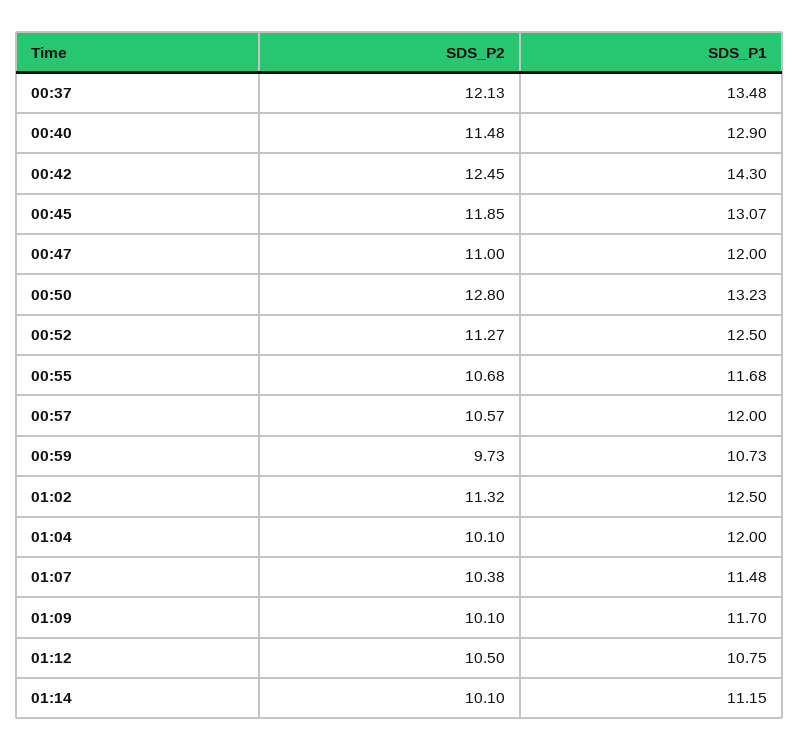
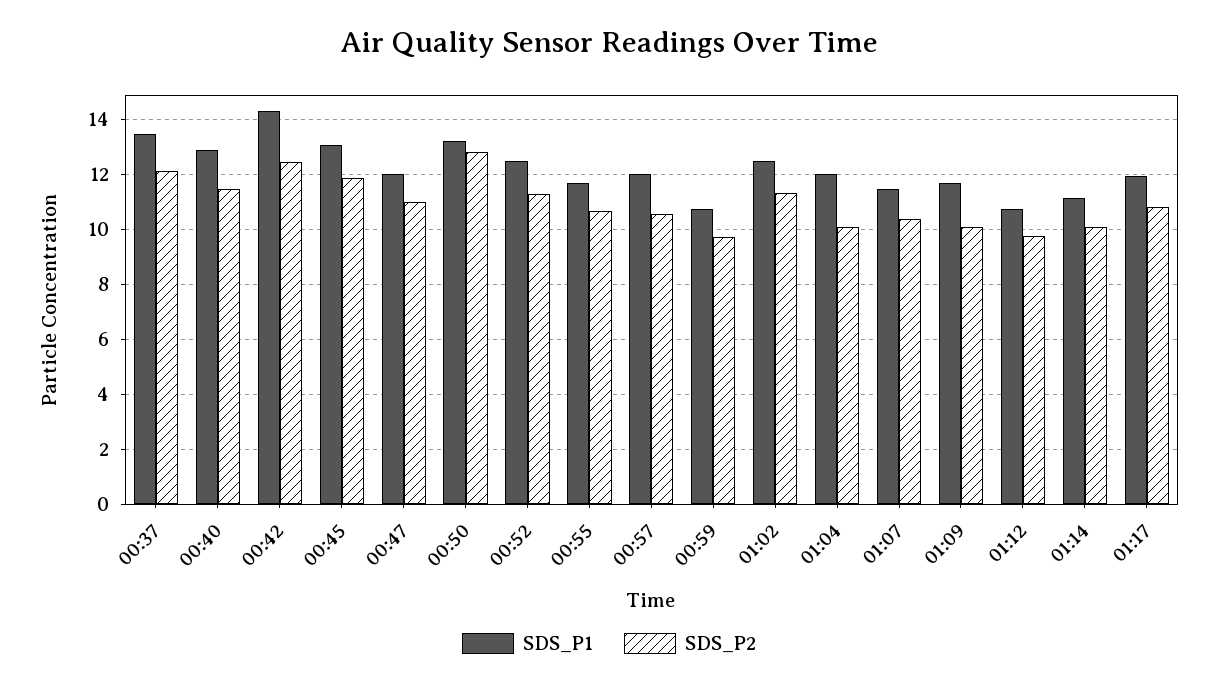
SDS_P2, 01:12: 10.5 -> 9.75
SDS_P1, 01:17: none -> 12
SDS_P2, 01:17: none -> 10.75

